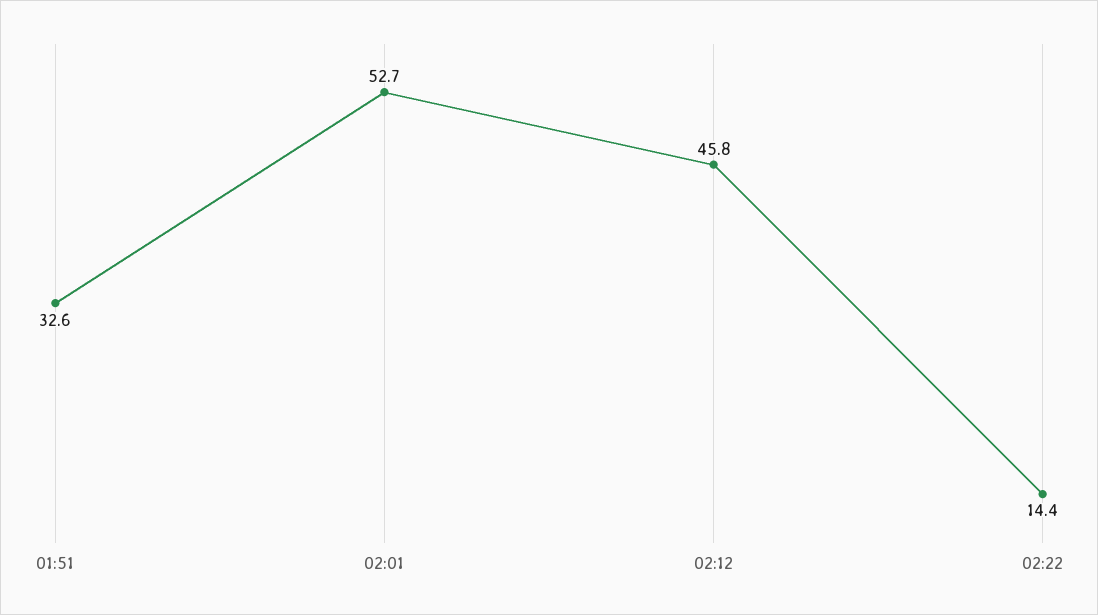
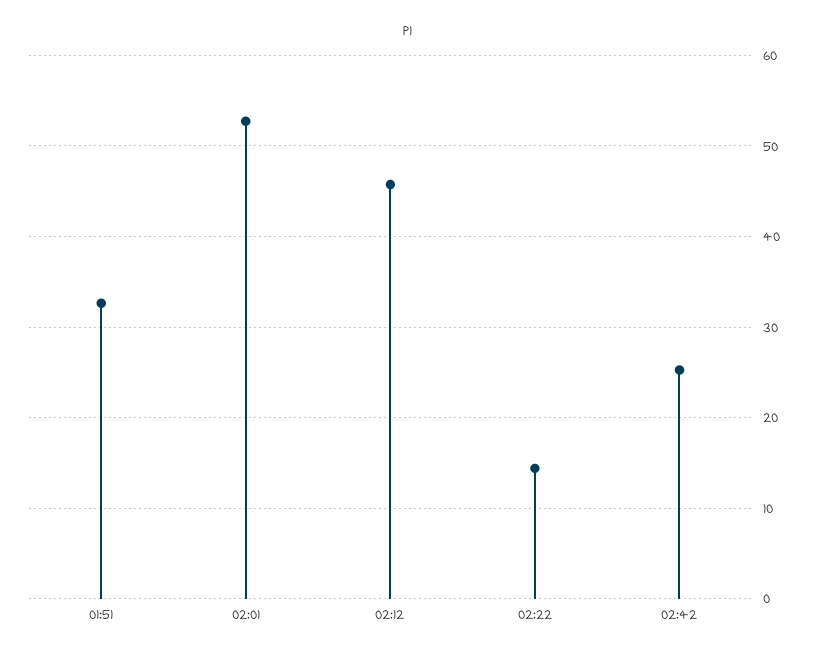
02:42: none -> 25

